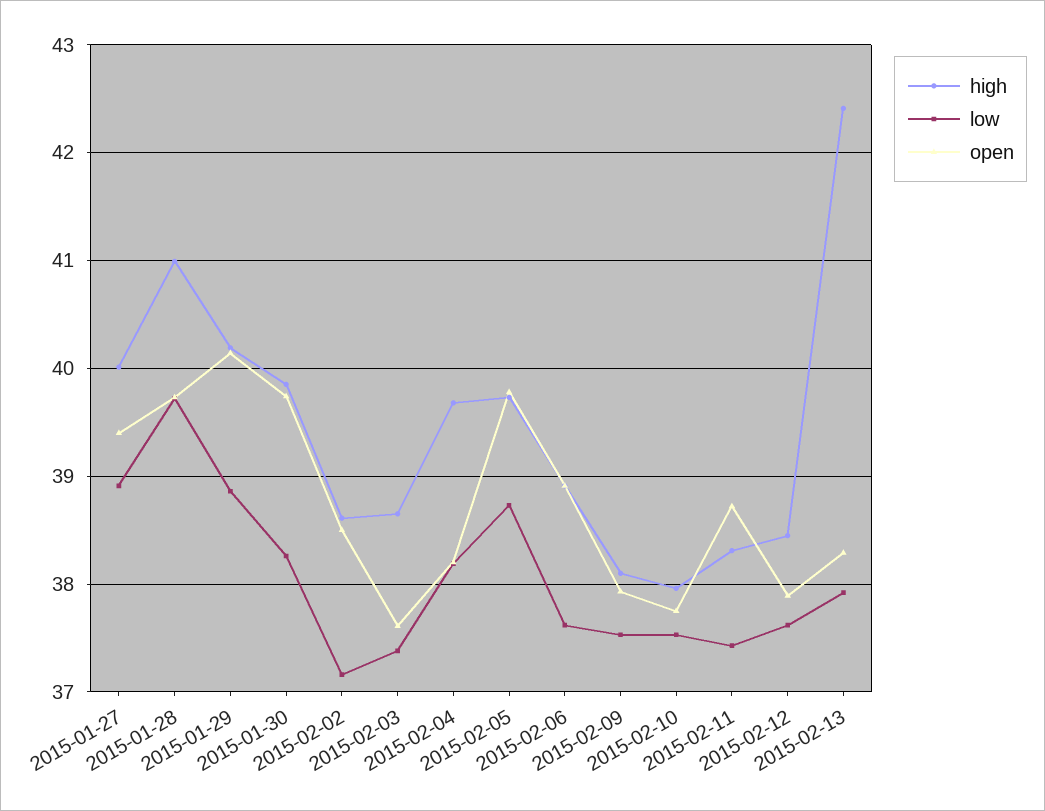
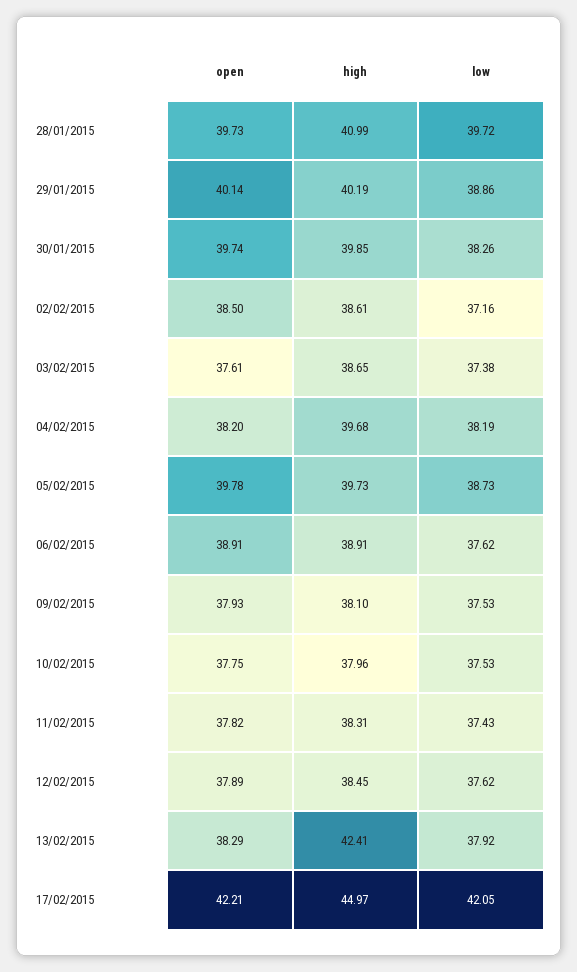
high, 2015-01-27: 40 -> none
low, 2015-01-27: 38.9 -> none
open, 2015-01-27: 39.4 -> none
open, 2015-02-11: 38.7 -> 37.82
open, 17/02/2015: none -> 42.21
high, 17/02/2015: none -> 44.97
low, 17/02/2015: none -> 42.05

